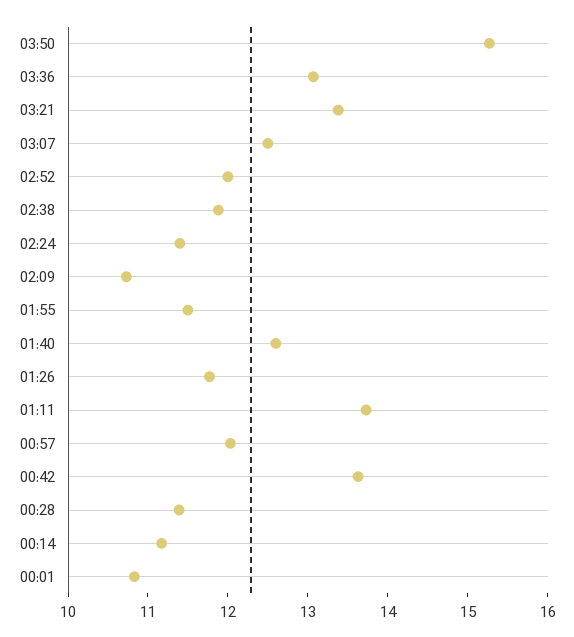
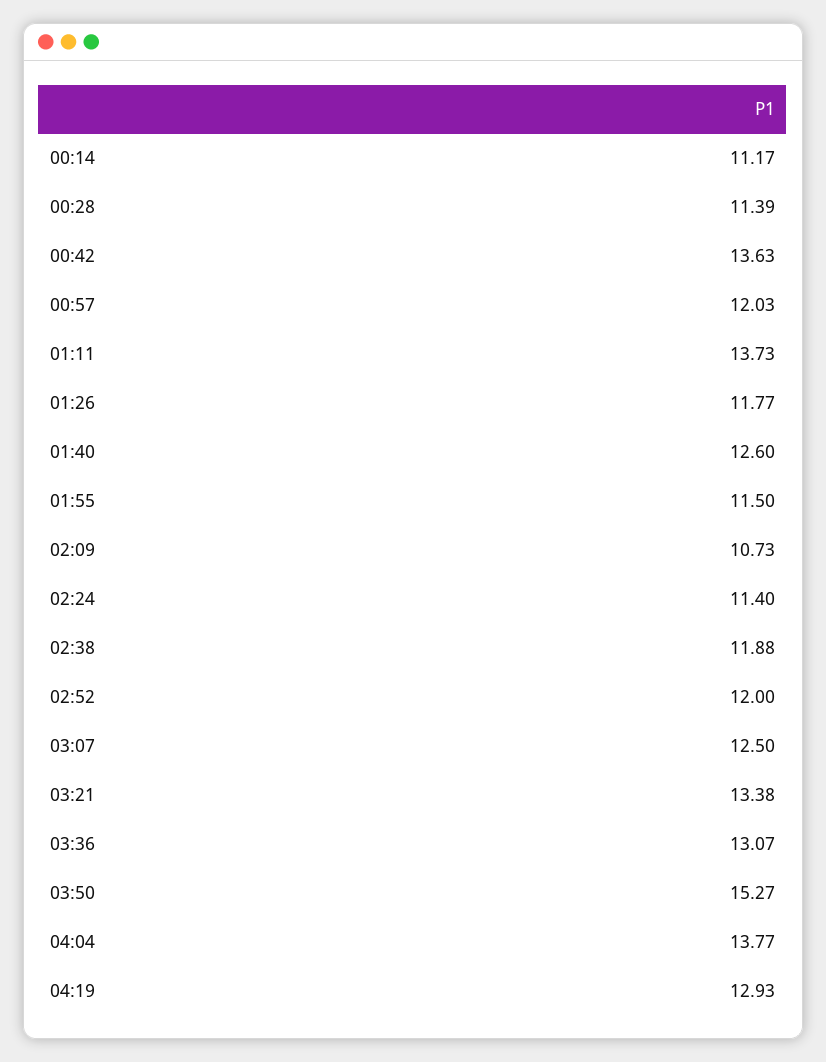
00:01: 10.8 -> none
04:04: none -> 13.77
04:19: none -> 12.93

